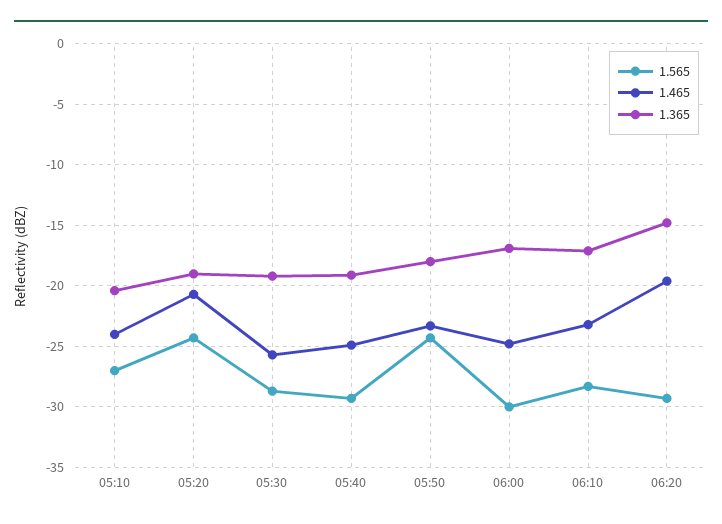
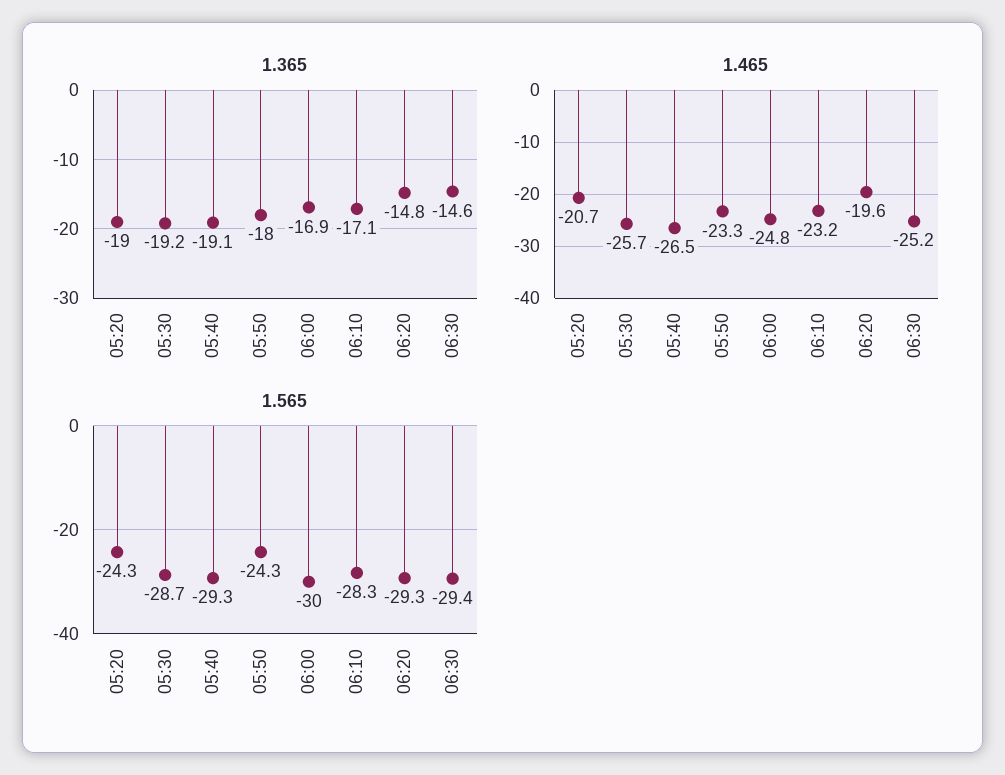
1.565, 05:10: -27 -> none
1.465, 05:10: -24 -> none
1.365, 05:10: -20.5 -> none
1.465, 05:40: -25 -> -26.5
1.365, 06:30: none -> -14.6
1.465, 06:30: none -> -25.2
1.565, 06:30: none -> -29.4

